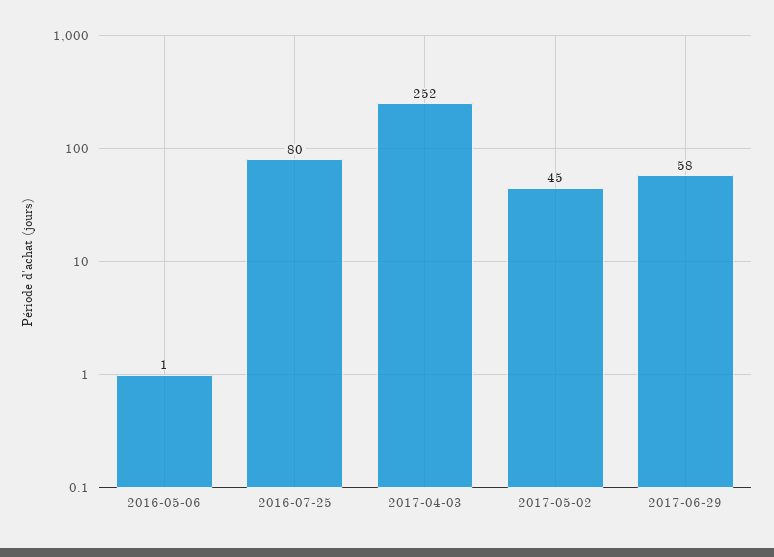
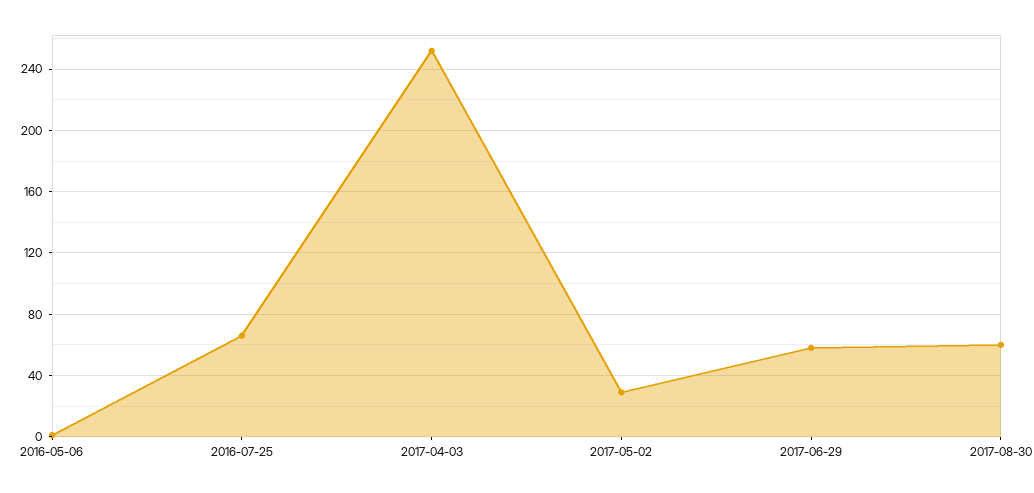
2016-07-25: 80 -> 65
2017-05-02: 45 -> 30
2017-08-30: none -> 60

